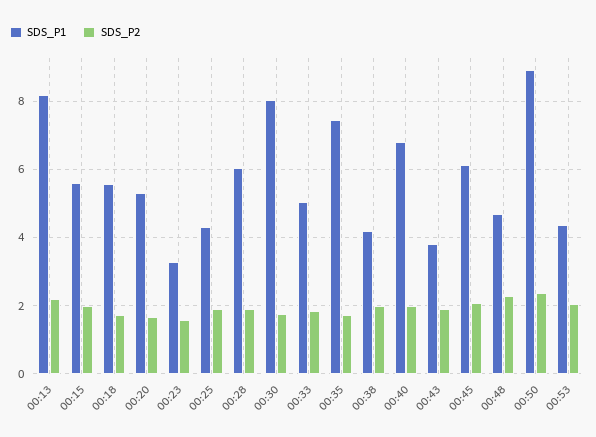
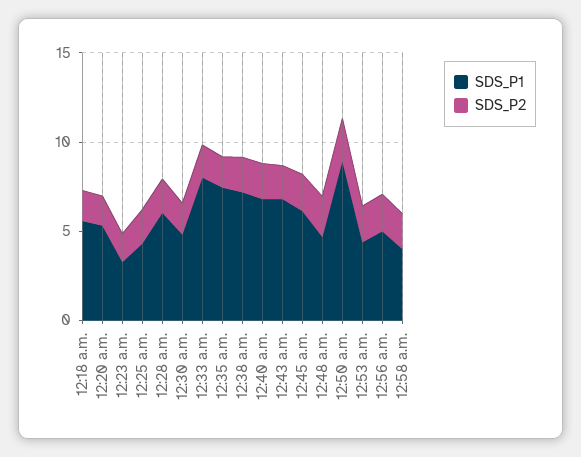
SDS_P1, 00:13: 8.2 -> none
SDS_P2, 00:13: 2.2 -> none
SDS_P1, 00:15: 5.6 -> none
SDS_P2, 00:15: 2 -> none
SDS_P1, 00:30: 8 -> 5
SDS_P1, 00:33: 5 -> 8
SDS_P1, 00:38: 4.2 -> 7
SDS_P1, 00:43: 3.8 -> 7
SDS_P1, 12:56 a.m.: none -> 5
SDS_P2, 12:56 a.m.: none -> 2
SDS_P1, 12:58 a.m.: none -> 4
SDS_P2, 12:58 a.m.: none -> 2

